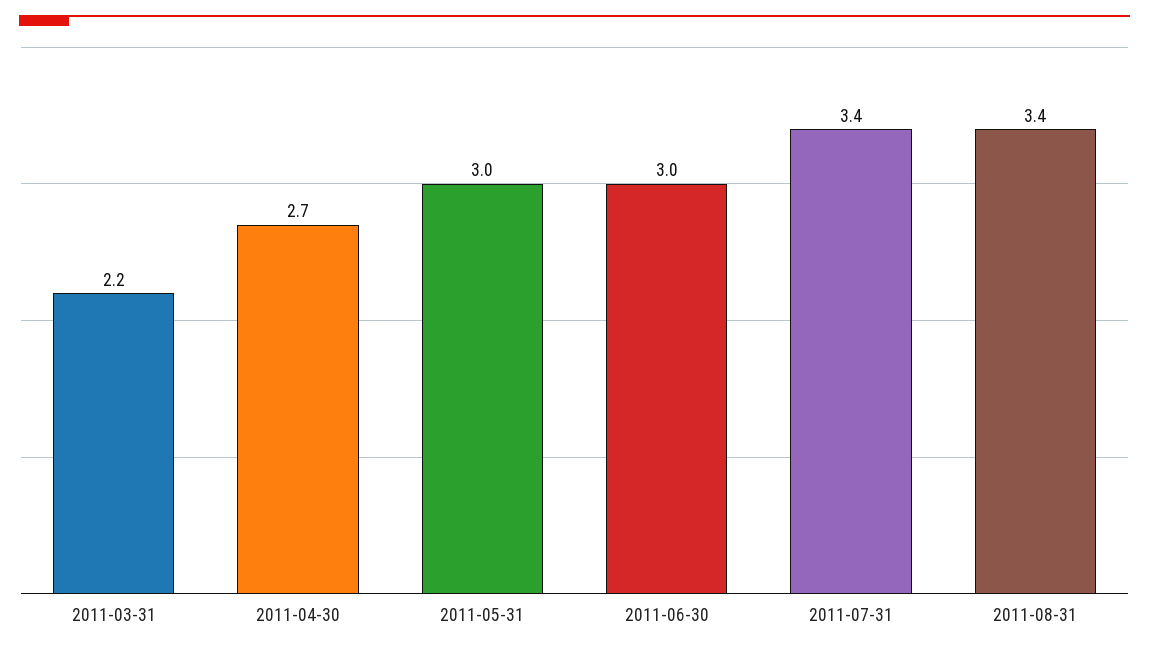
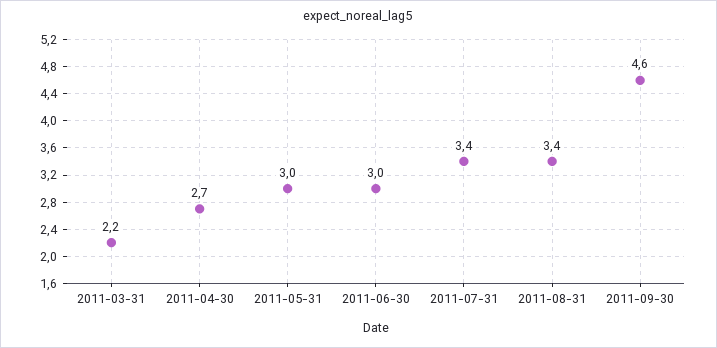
2011-09-30: none -> 4.6

